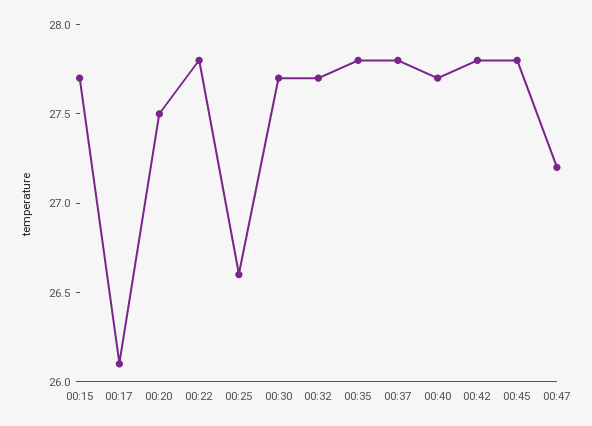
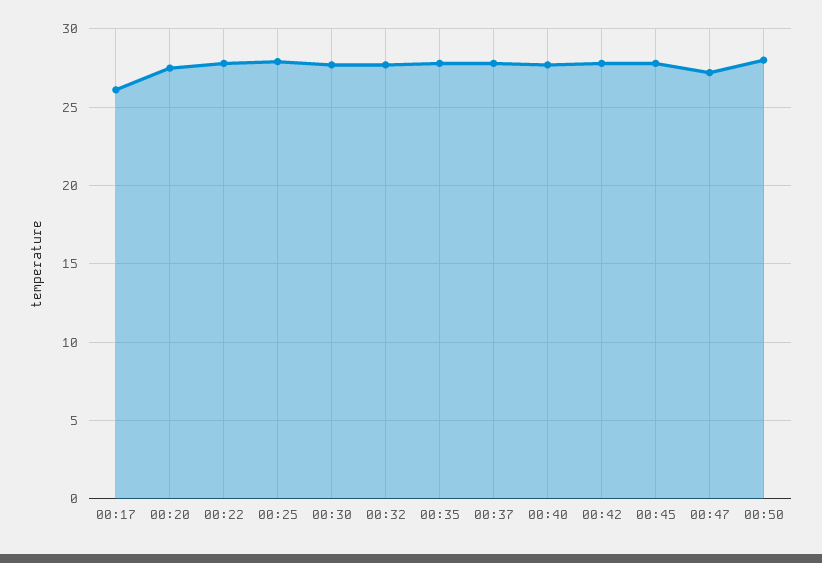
00:15: 27.7 -> none
00:25: 26.6 -> 28
00:50: none -> 28

